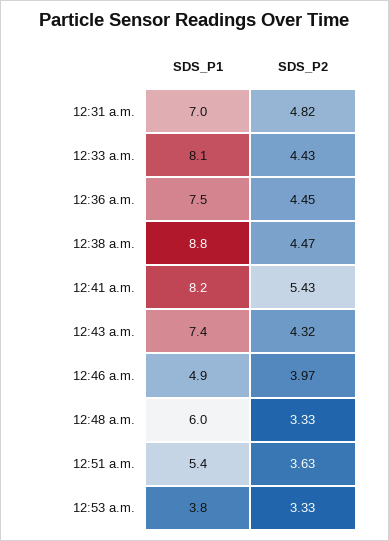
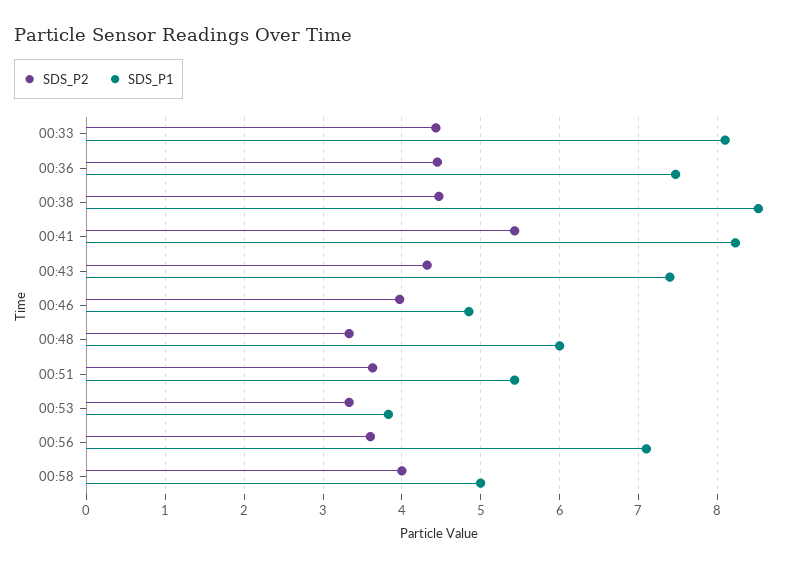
SDS_P1, 12:31 a.m.: 7 -> none
SDS_P2, 12:31 a.m.: 4.82 -> none
SDS_P1, 12:38 a.m.: 8.8 -> 8.5
SDS_P2, 00:56: none -> 3.6
SDS_P1, 00:56: none -> 7.1
SDS_P2, 00:58: none -> 4
SDS_P1, 00:58: none -> 5

